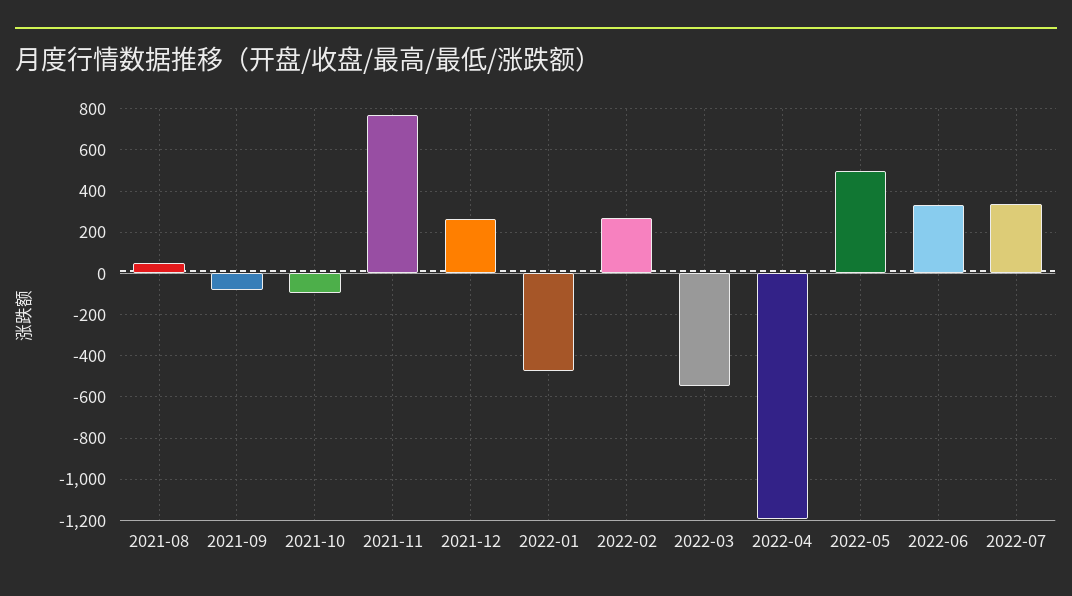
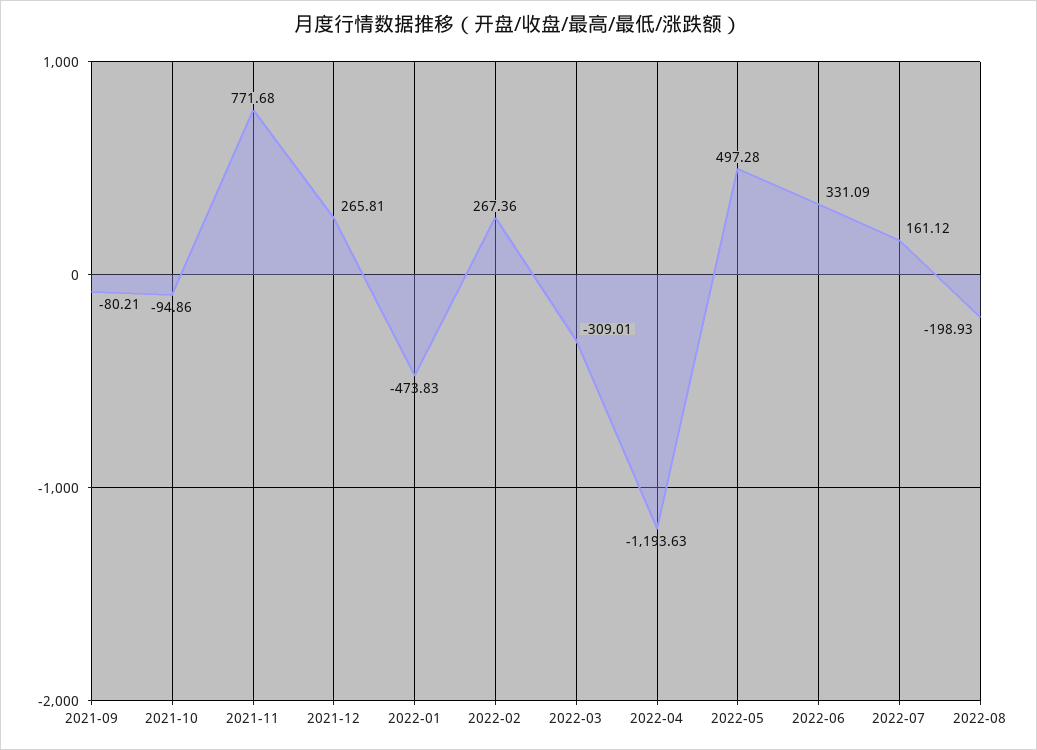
2021-08: 50 -> none
2022-03: -550 -> -309.01
2022-07: 350 -> 161.12
2022-08: none -> -198.93

